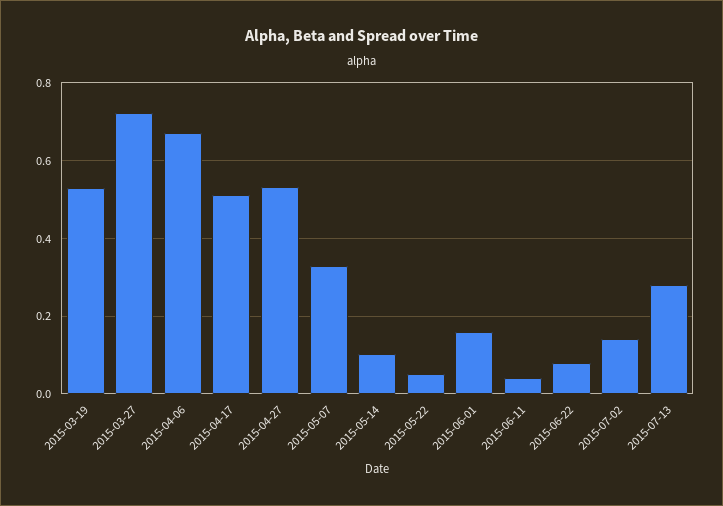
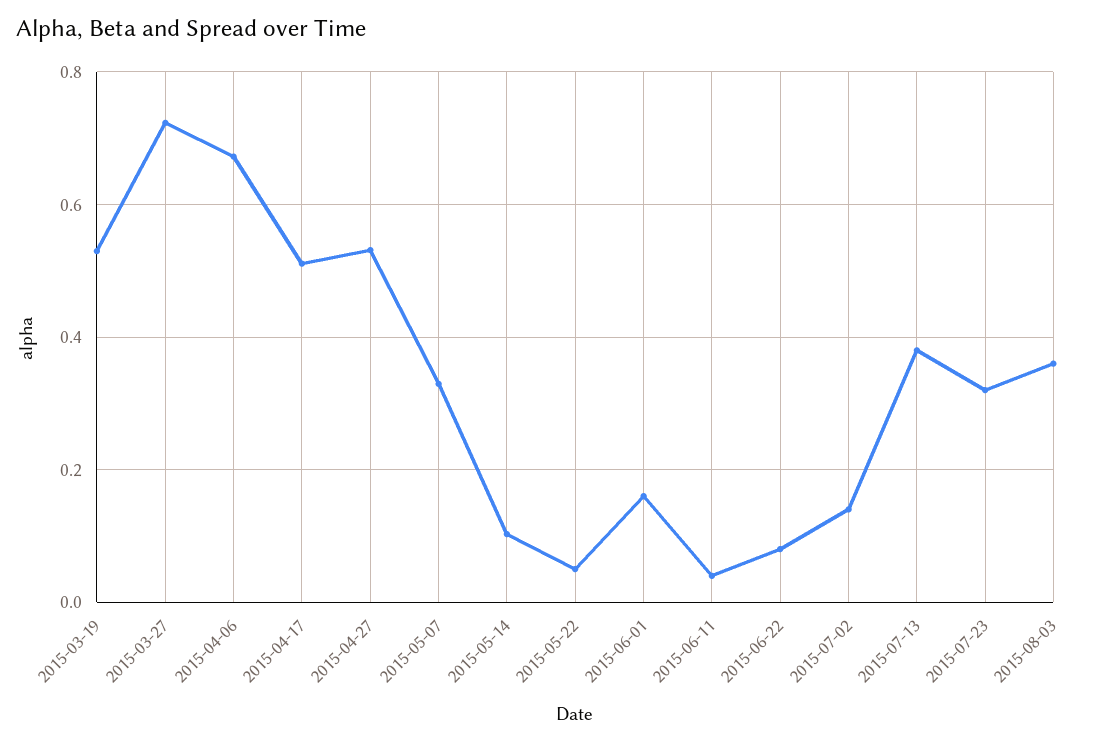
2015-07-13: 0.28 -> 0.38
2015-07-23: none -> 0.32
2015-08-03: none -> 0.36

